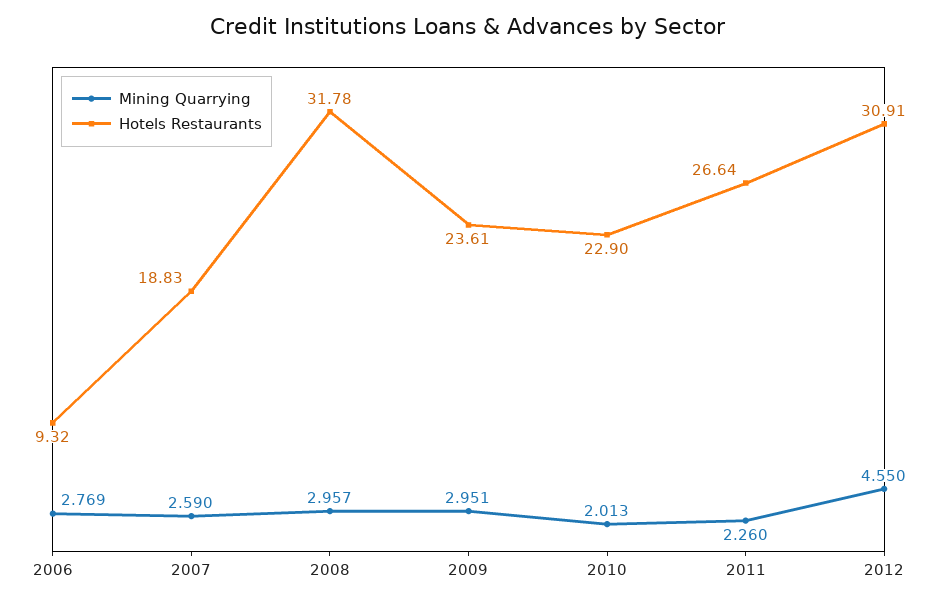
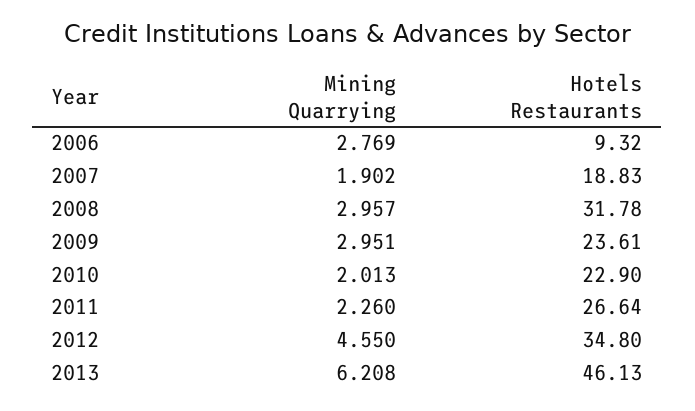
Mining Quarrying, 2007: 2.59 -> 1.902
Hotels Restaurants, 2012: 30.91 -> 34.8
Mining Quarrying, 2013: none -> 6.208
Hotels Restaurants, 2013: none -> 46.13

